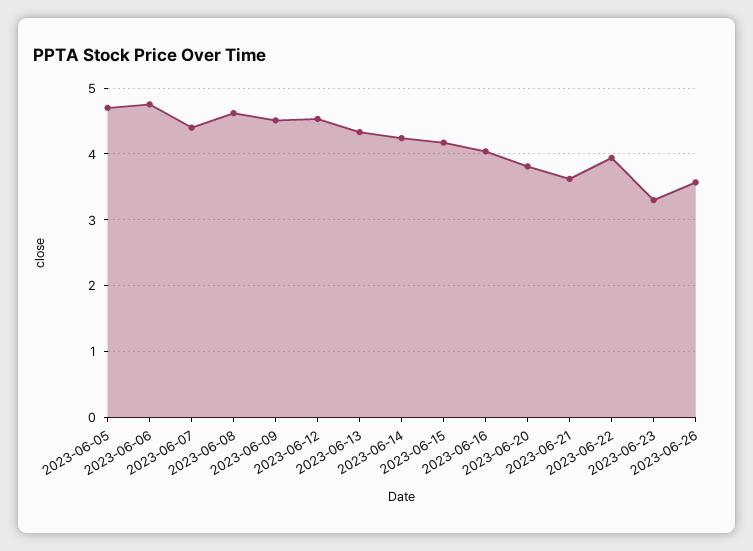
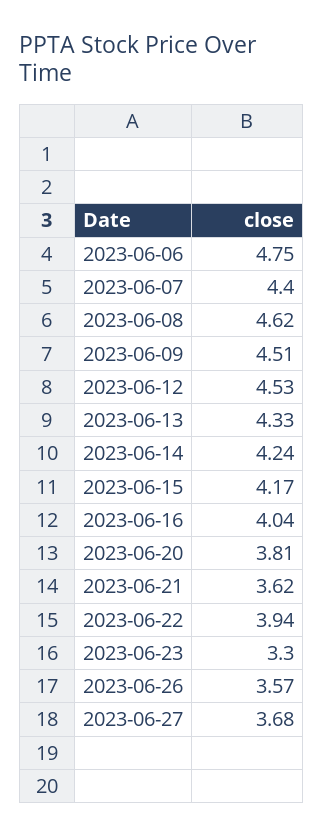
2023-06-05: 4.7 -> none
2023-06-27: none -> 3.68

